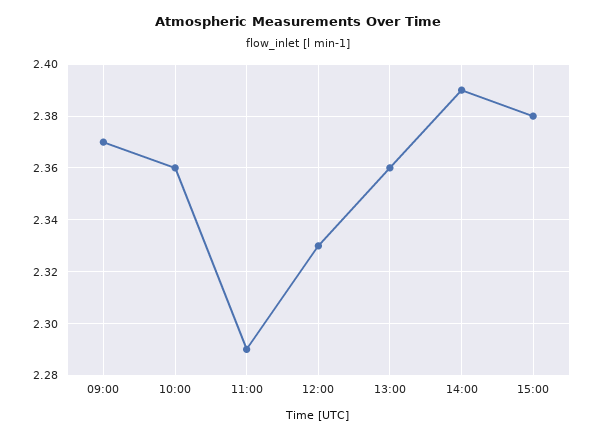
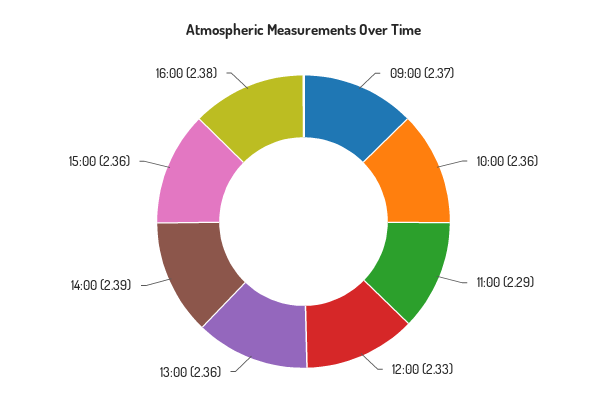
15:00: 2.38 -> 2.36
16:00: none -> 2.38

